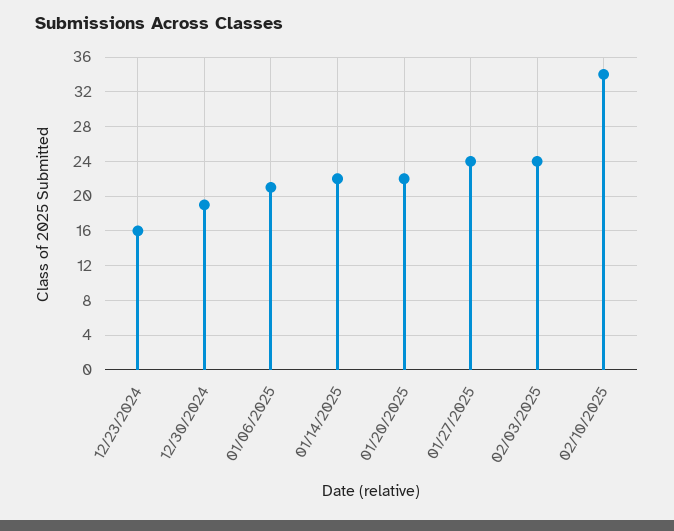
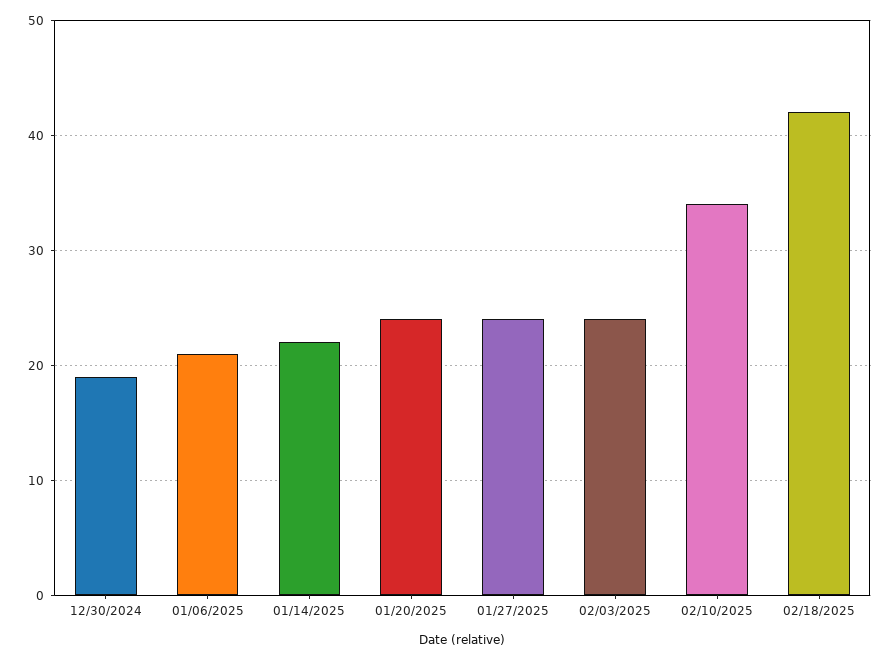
12/23/2024: 16 -> none
01/20/2025: 22 -> 24
02/18/2025: none -> 42

